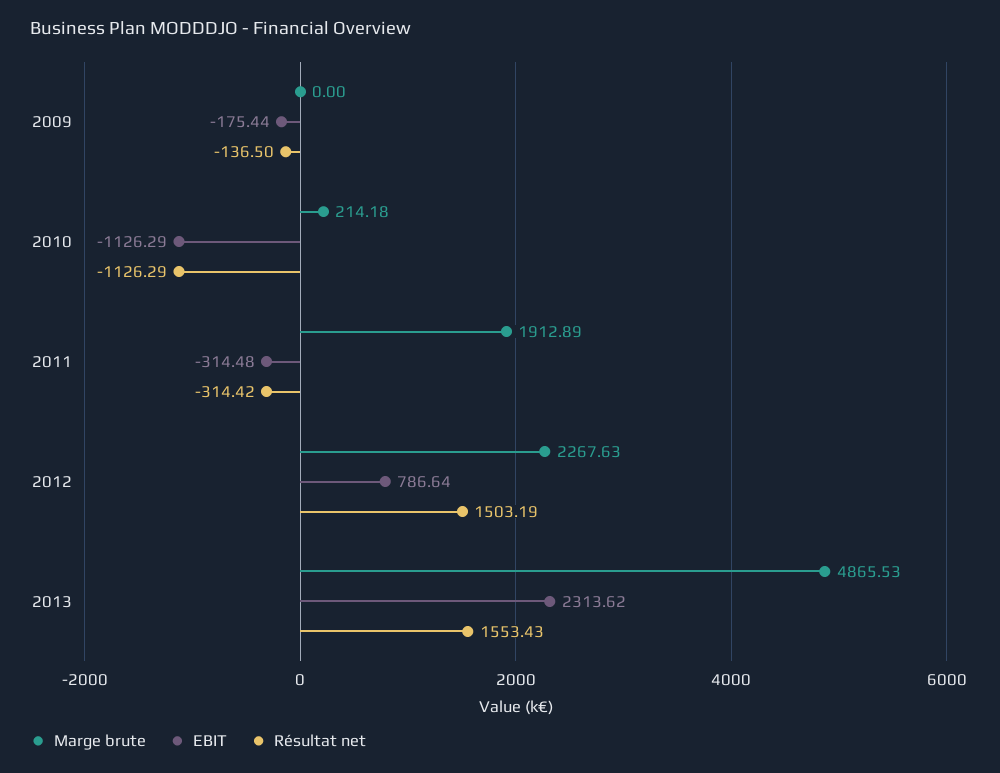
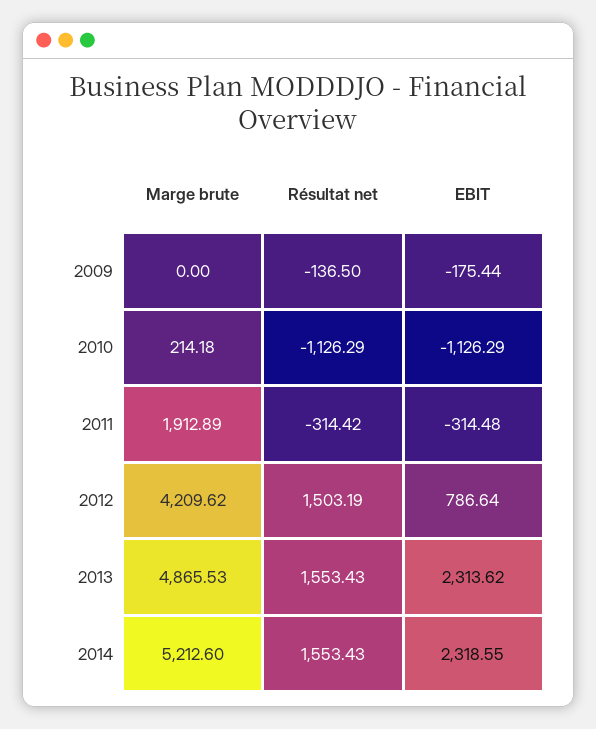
Marge brute, 2012: 2267.63 -> 4209.62
Marge brute, 2014: none -> 5212.6
Résultat net, 2014: none -> 1553.43
EBIT, 2014: none -> 2318.55

